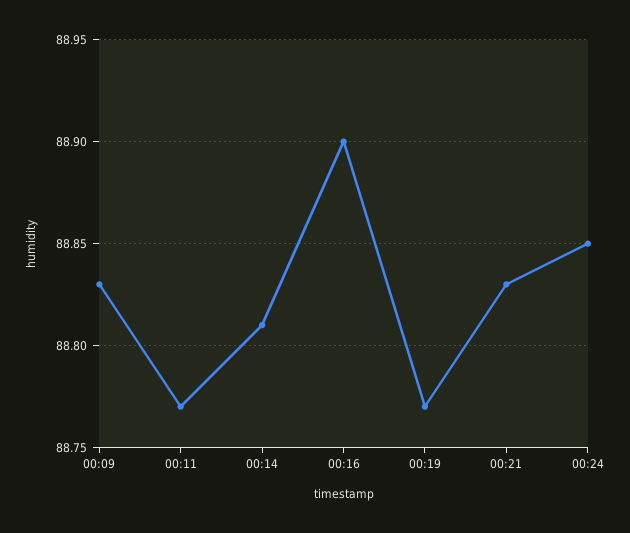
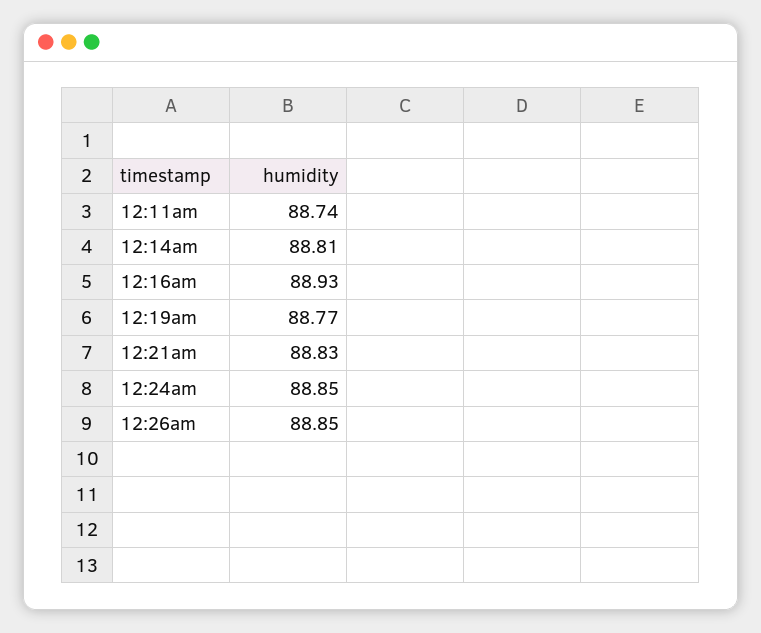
00:09: 88.83 -> none
00:11: 88.77 -> 88.74
00:16: 88.9 -> 88.93
12:26am: none -> 88.85

